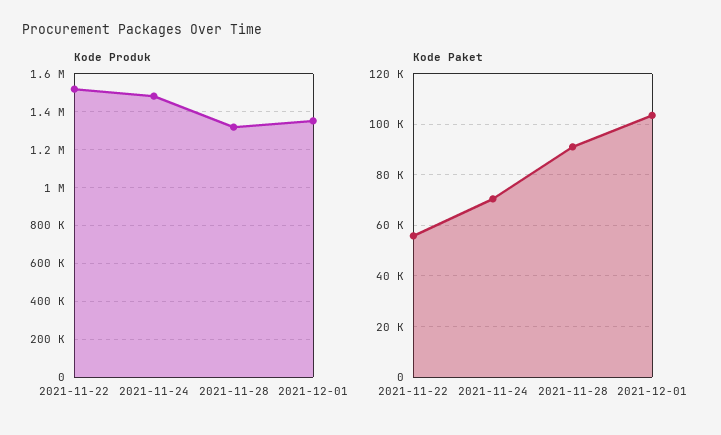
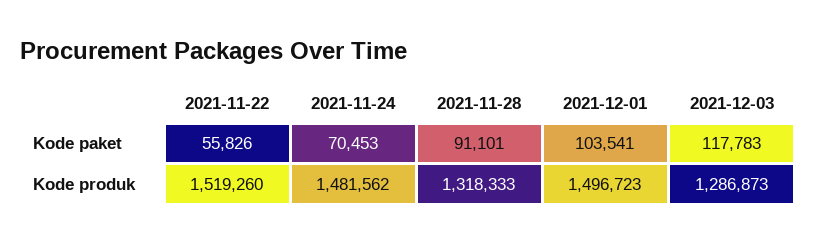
Kode Produk, 2021-12-01: 1350000 -> 1496723
Kode Paket, 2021-12-03: none -> 117783
Kode Produk, 2021-12-03: none -> 1286873

